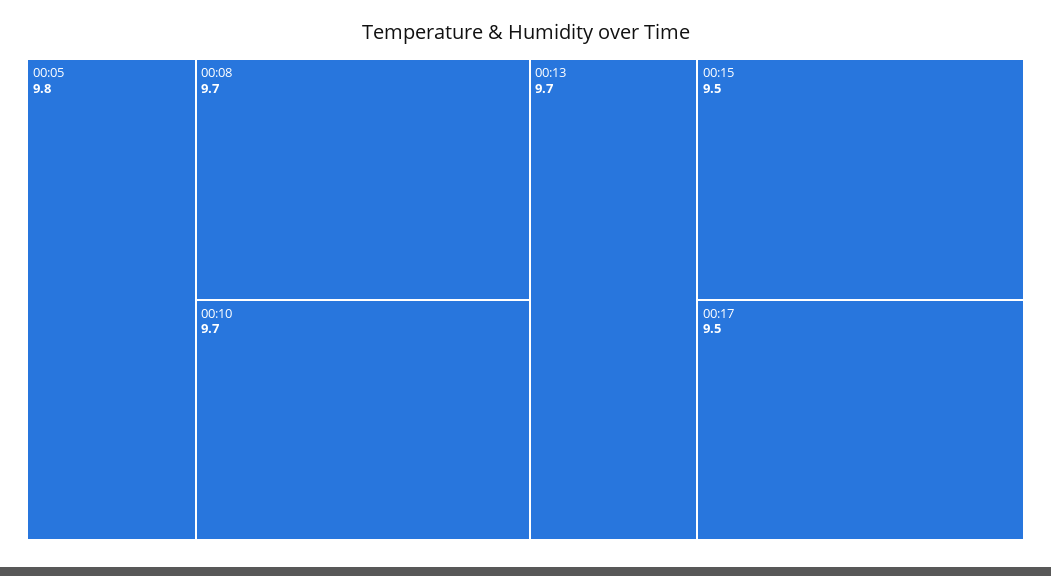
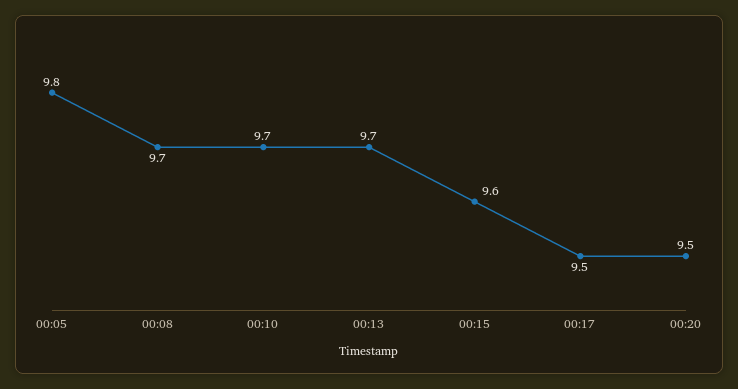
00:15: 9.5 -> 9.6
00:20: none -> 9.5

